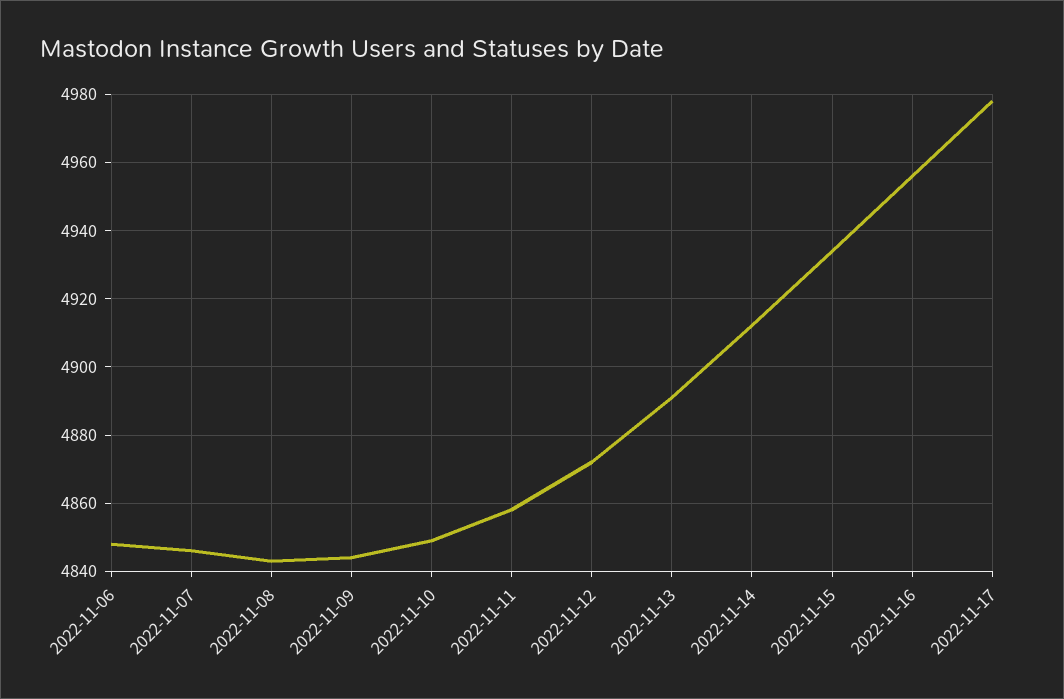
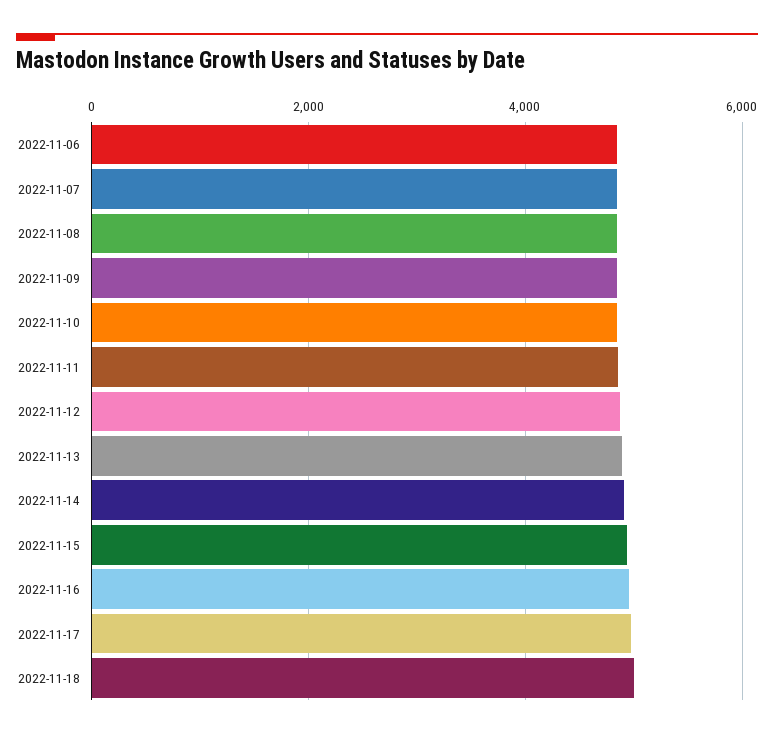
2022-11-18: none -> 5000

